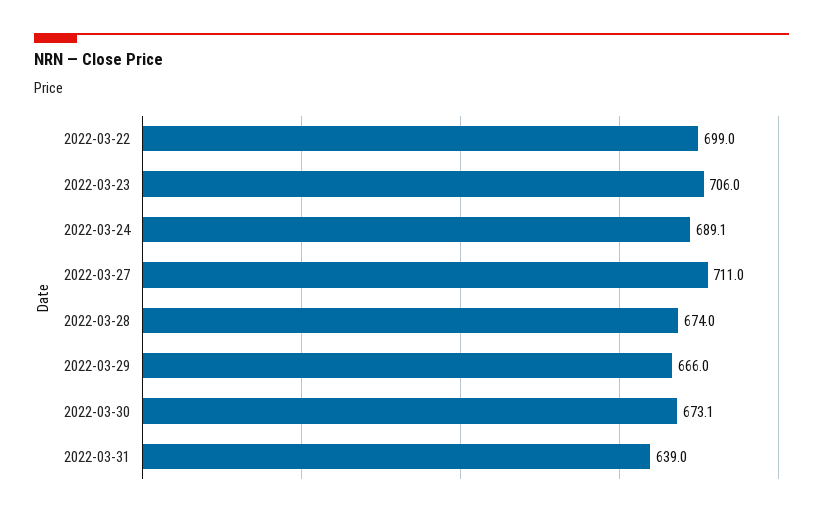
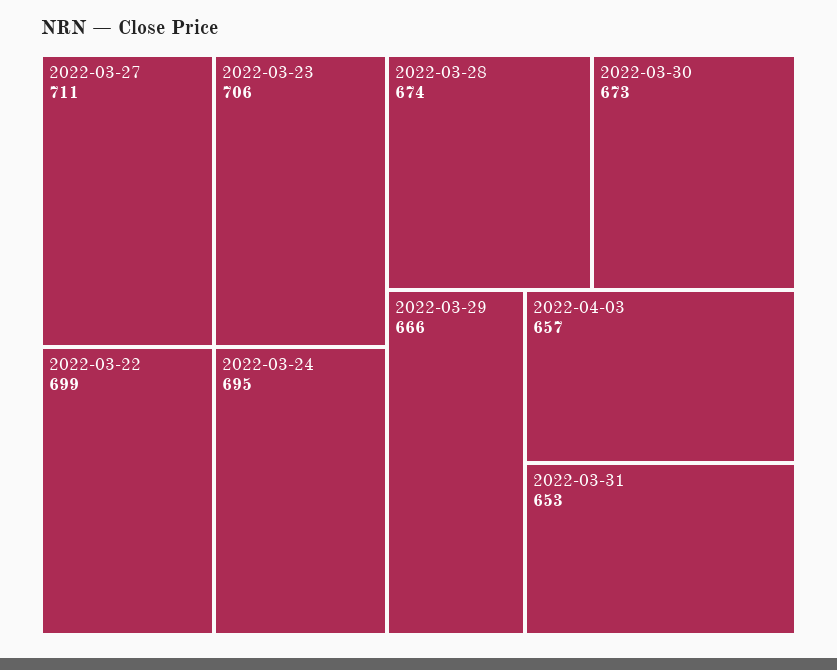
2022-03-24: 689.1 -> 695
2022-03-31: 639 -> 653
2022-04-03: none -> 657

